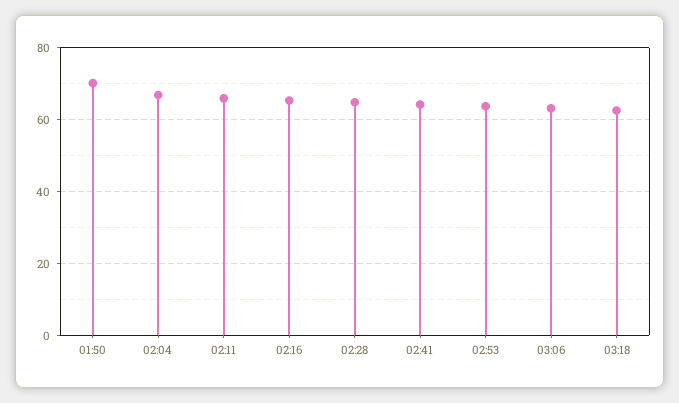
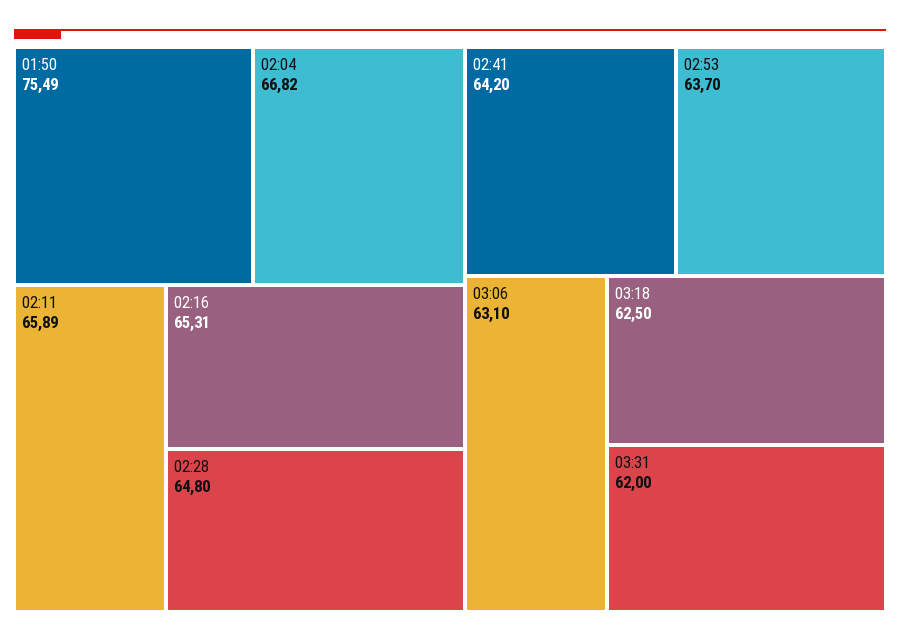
01:50: 70 -> 75.49
03:31: none -> 62

